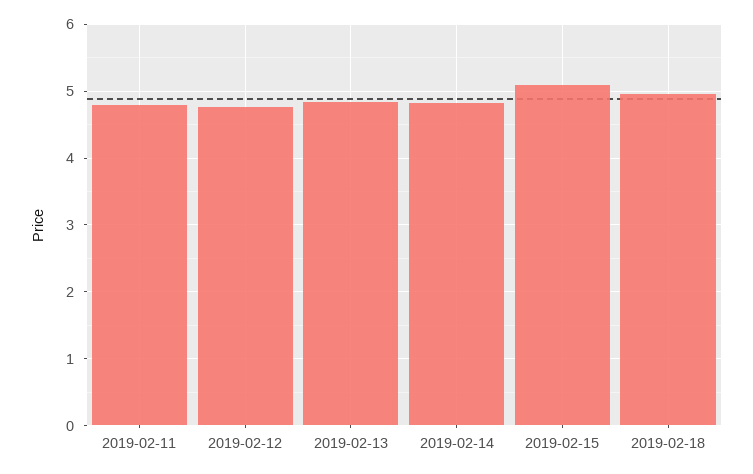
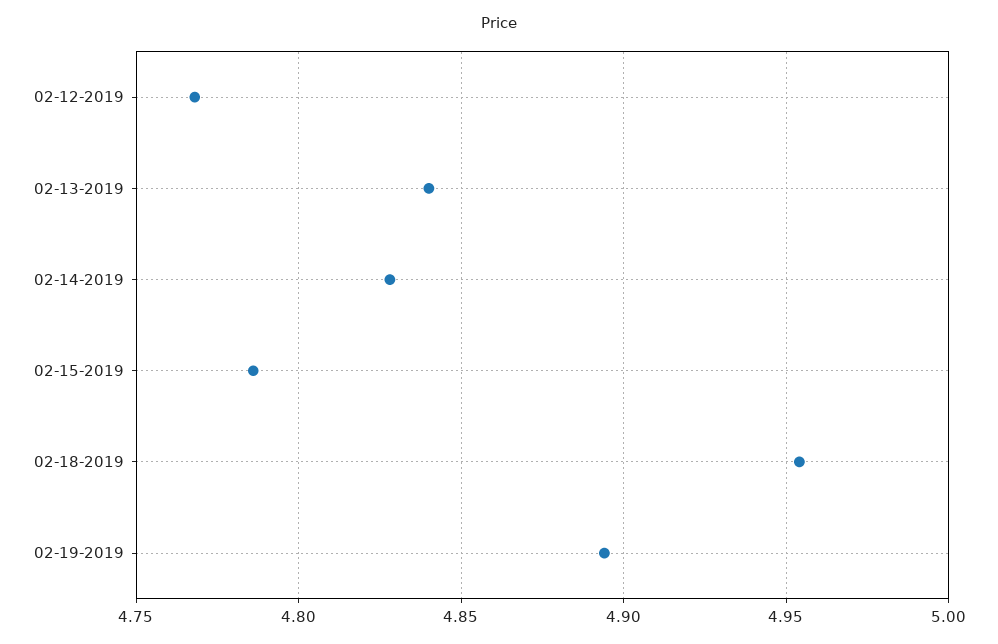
2019-02-11: 4.8 -> none
2019-02-15: 5.1 -> 4.785
02-19-2019: none -> 4.895

